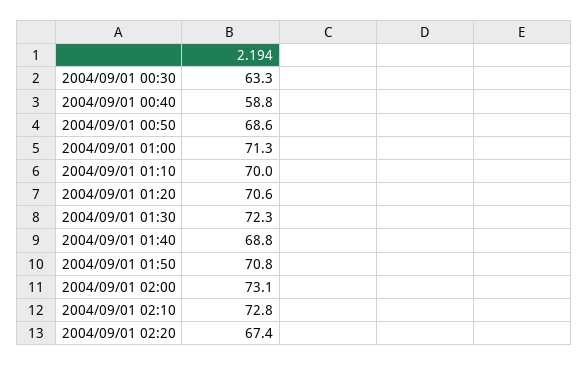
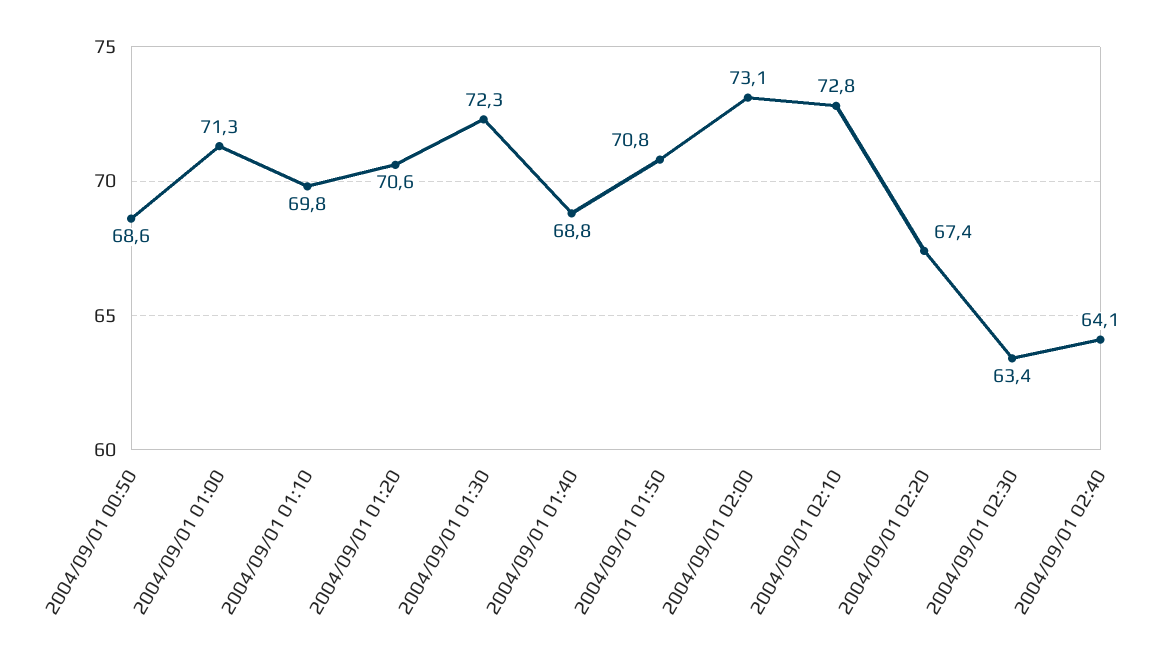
2004/09/01 00:30: 63.3 -> none
2004/09/01 00:40: 58.8 -> none
2004/09/01 01:10: 70 -> 69.8
2004/09/01 02:30: none -> 63.4
2004/09/01 02:40: none -> 64.1

